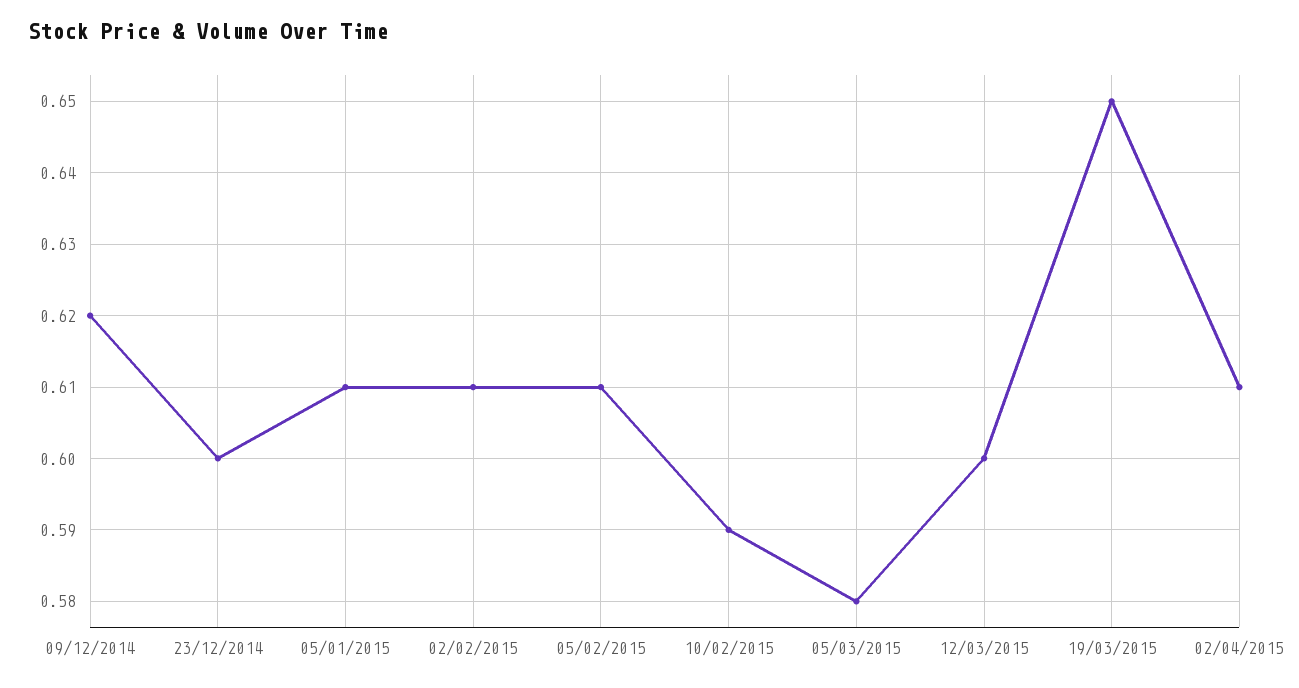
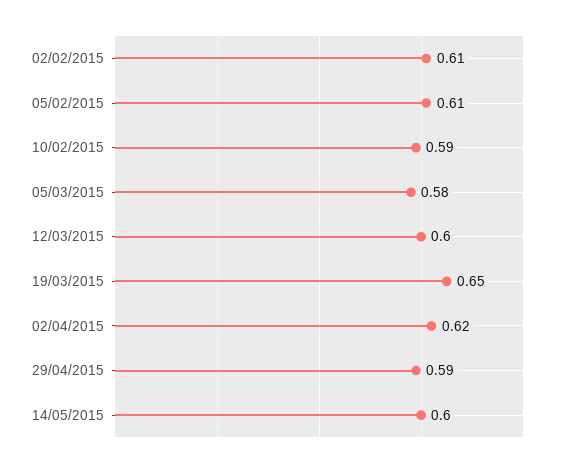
09/12/2014: 0.62 -> none
23/12/2014: 0.6 -> none
05/01/2015: 0.61 -> none
02/04/2015: 0.61 -> 0.62
29/04/2015: none -> 0.59
14/05/2015: none -> 0.6

